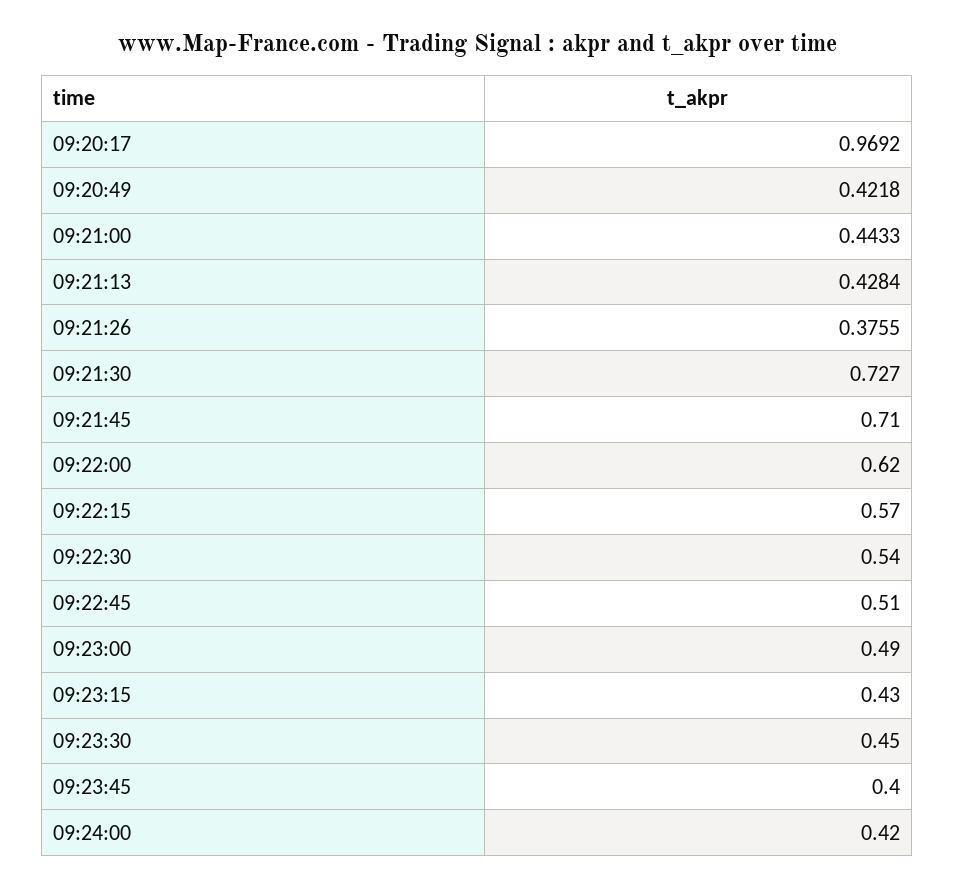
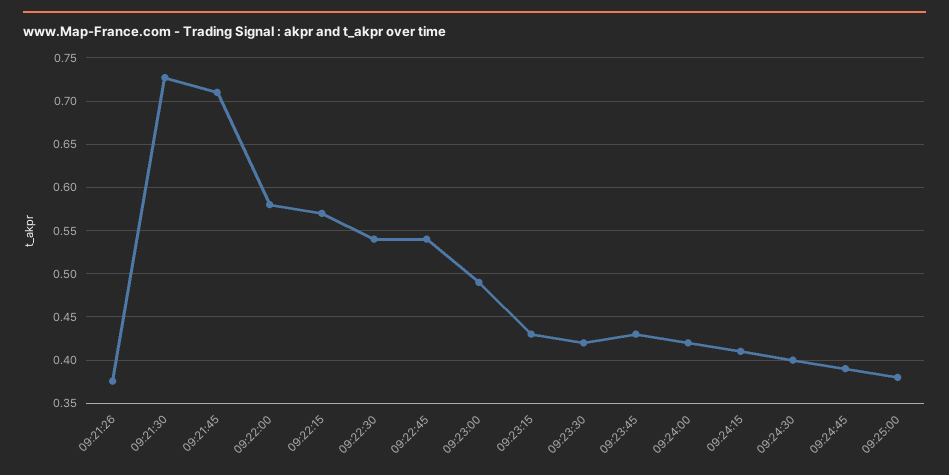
09:20:17: 0.9692 -> none
09:20:49: 0.4218 -> none
09:21:00: 0.4433 -> none
09:21:13: 0.4284 -> none
09:22:00: 0.62 -> 0.58
09:22:45: 0.51 -> 0.54
09:23:30: 0.45 -> 0.42
09:23:45: 0.4 -> 0.43
09:24:15: none -> 0.41
09:24:30: none -> 0.4
09:24:45: none -> 0.39
09:25:00: none -> 0.38

